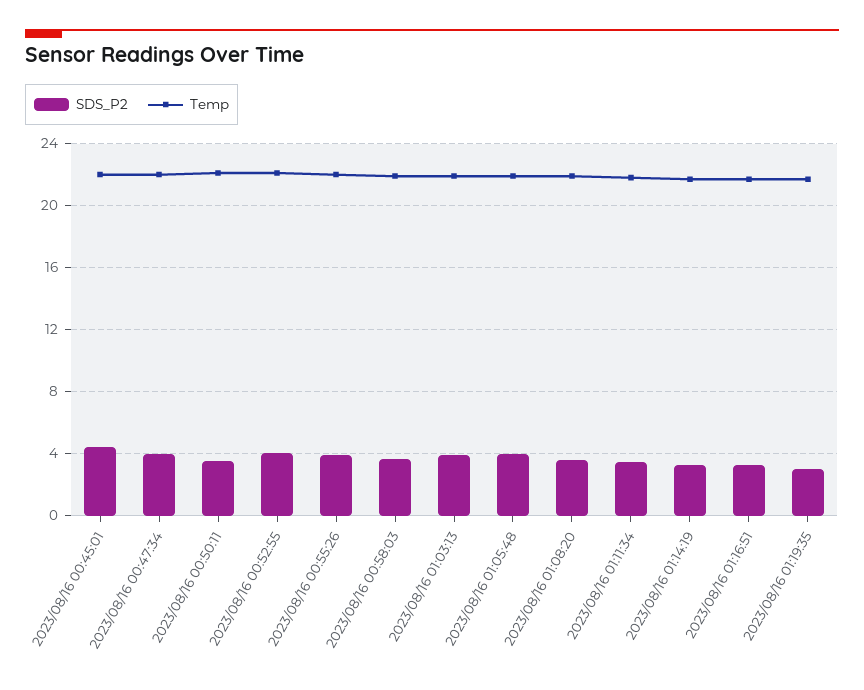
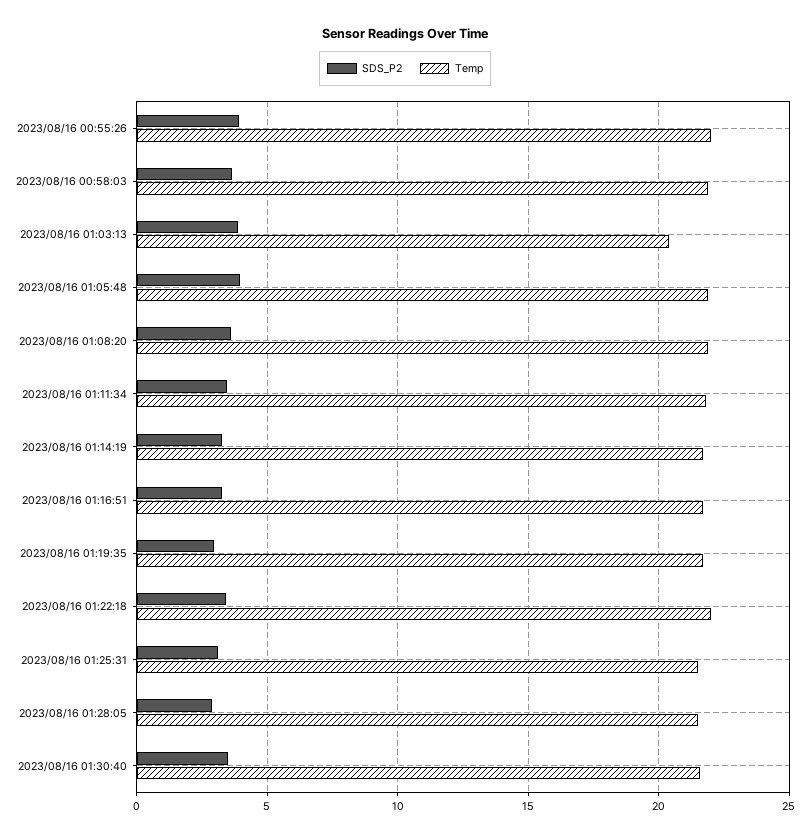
SDS_P2, 2023/08/16 00:45:01: 4.5 -> none
Temp, 2023/08/16 00:45:01: 22 -> none
SDS_P2, 2023/08/16 00:47:34: 4 -> none
Temp, 2023/08/16 00:47:34: 22 -> none
SDS_P2, 2023/08/16 00:50:11: 3.5 -> none
Temp, 2023/08/16 00:50:11: 22 -> none
SDS_P2, 2023/08/16 00:52:55: 4 -> none
Temp, 2023/08/16 00:52:55: 22 -> none
Temp, 2023/08/16 01:03:13: 22 -> 20.5
SDS_P2, 2023/08/16 01:22:18: none -> 3.5
Temp, 2023/08/16 01:22:18: none -> 22
SDS_P2, 2023/08/16 01:25:31: none -> 3
Temp, 2023/08/16 01:25:31: none -> 21.5
SDS_P2, 2023/08/16 01:28:05: none -> 3
Temp, 2023/08/16 01:28:05: none -> 21.5
SDS_P2, 2023/08/16 01:30:40: none -> 3.5
Temp, 2023/08/16 01:30:40: none -> 21.5

